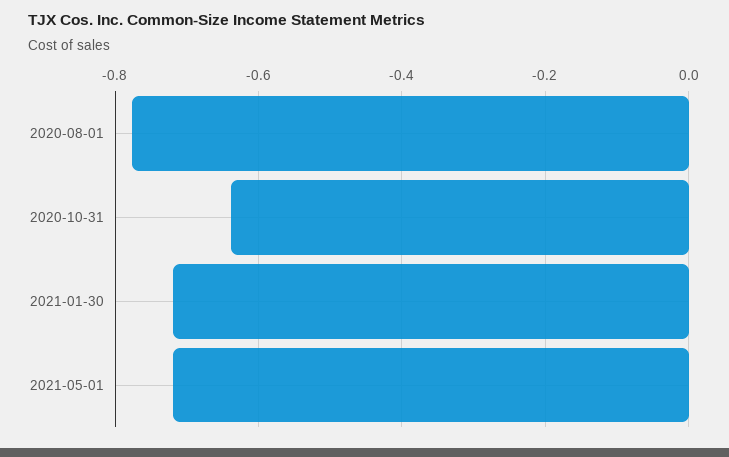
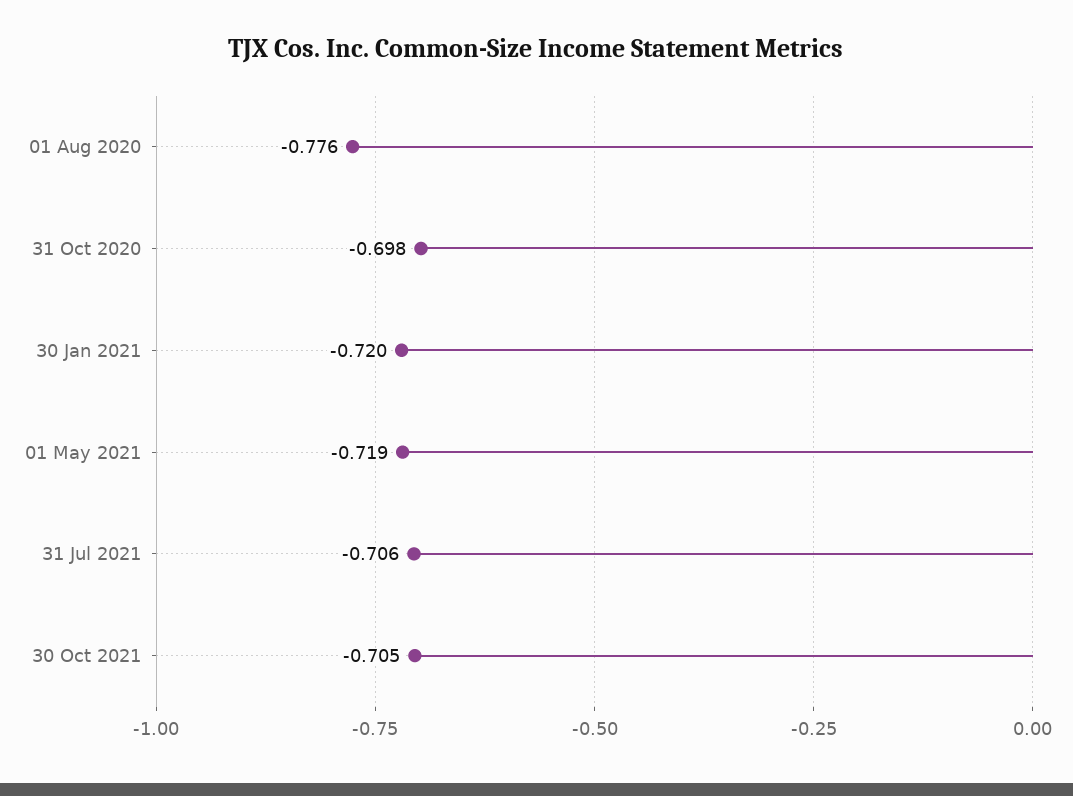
2020-10-31: -0.64 -> -0.698
31 Jul 2021: none -> -0.706
30 Oct 2021: none -> -0.705

